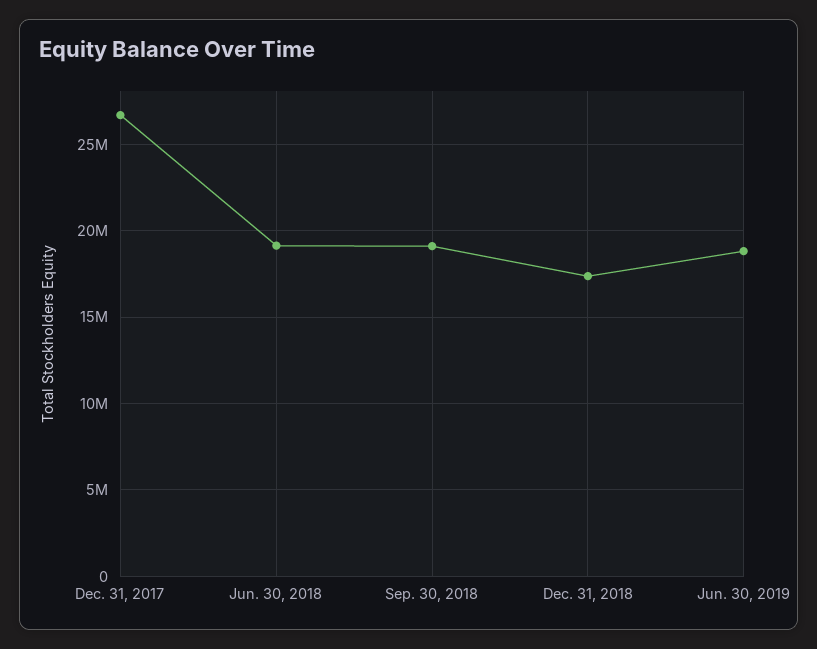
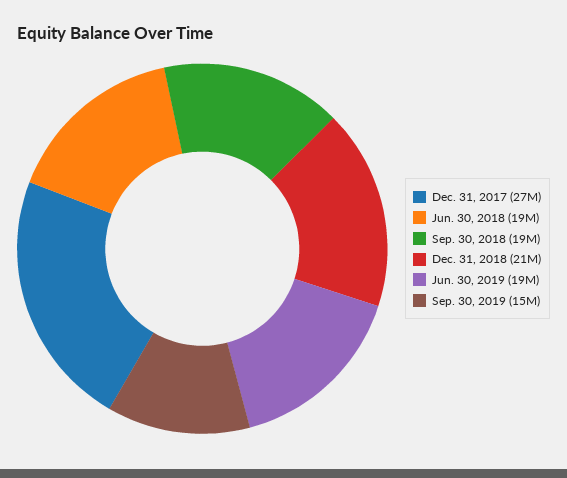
Dec. 31, 2018: 17500000 -> 21000000
Sep. 30, 2019: none -> 15000000

